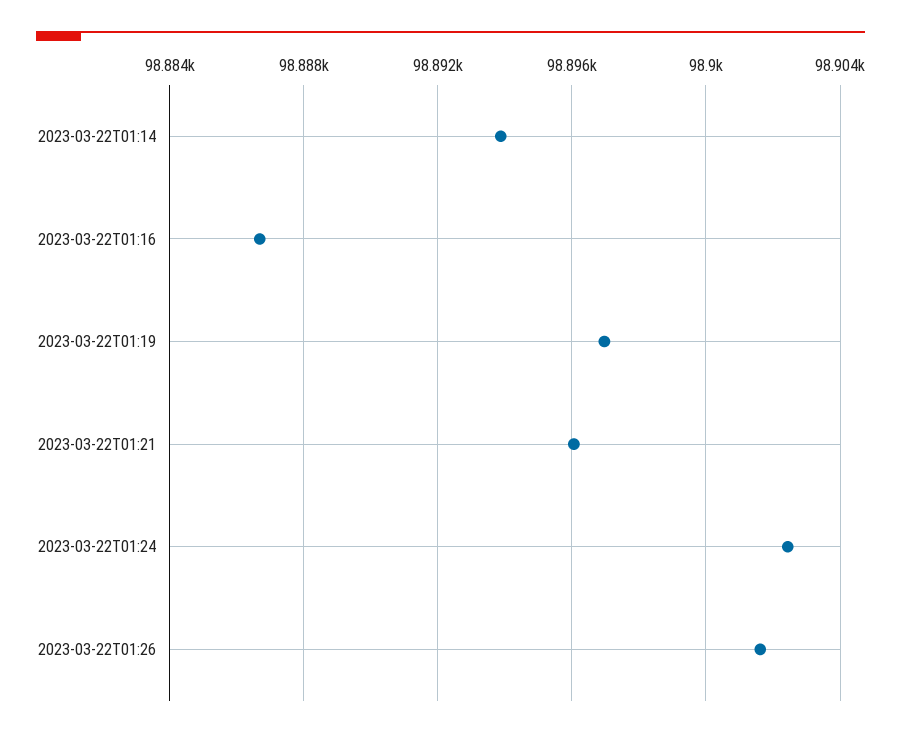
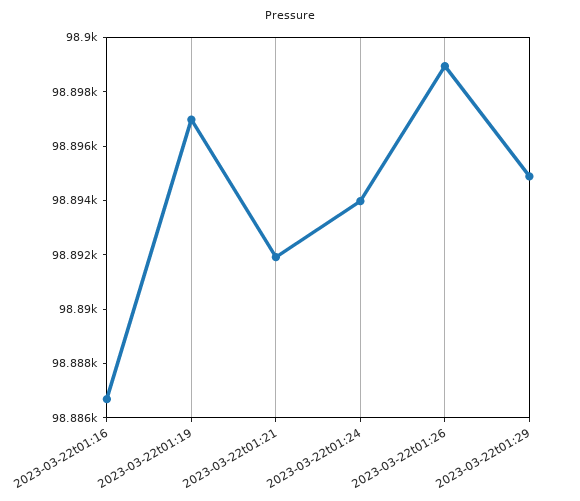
2023-03-22T01:14: 98894 -> none
2023-03-22T01:21: 98896 -> 98892
2023-03-22T01:24: 98902.5 -> 98894
2023-03-22T01:26: 98901.5 -> 98899
2023-03-22t01:29: none -> 98895

